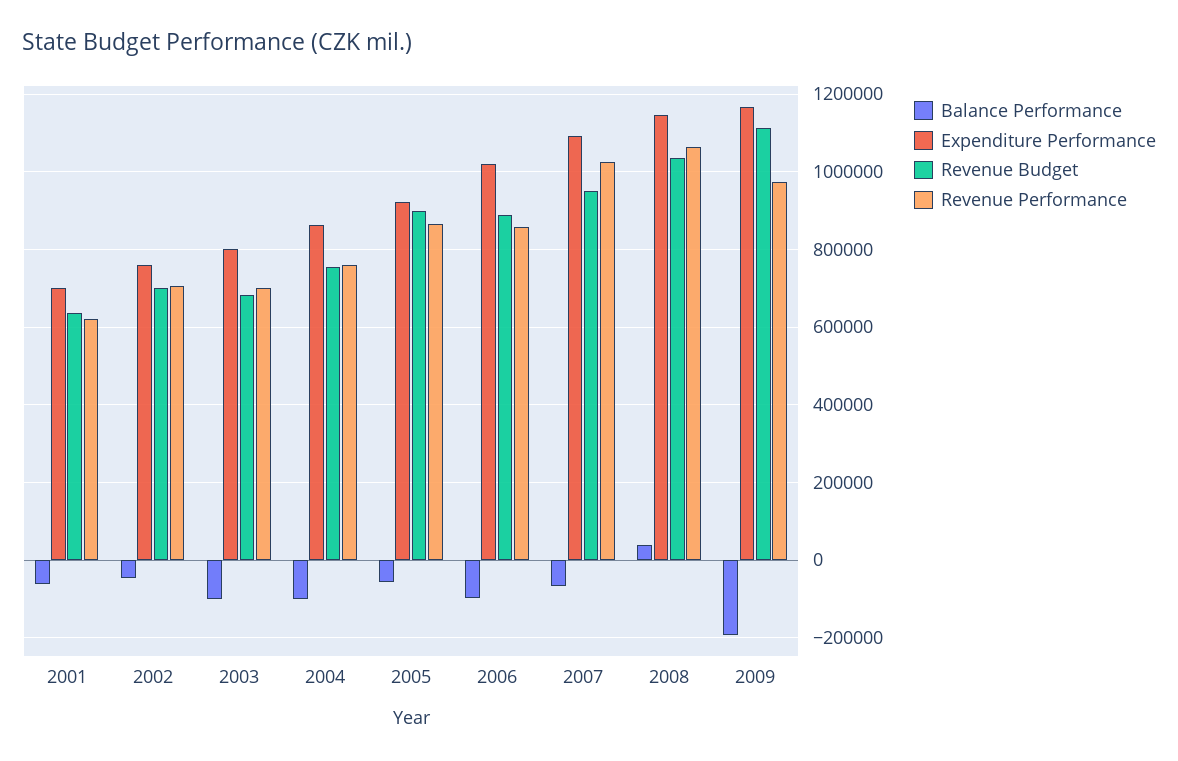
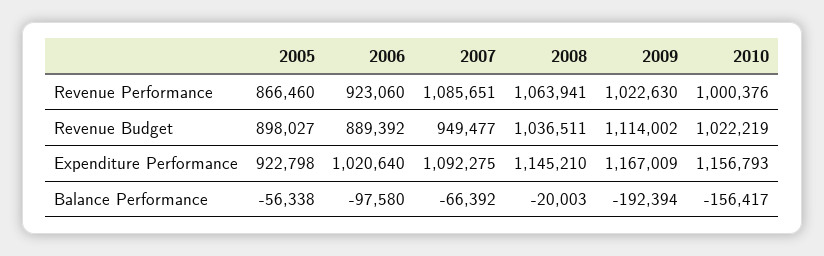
Balance Performance, 2001: -60000 -> none
Expenditure Performance, 2001: 700000 -> none
Revenue Budget, 2001: 640000 -> none
Revenue Performance, 2001: 620000 -> none
Balance Performance, 2002: -40000 -> none
Expenditure Performance, 2002: 760000 -> none
Revenue Budget, 2002: 700000 -> none
Revenue Performance, 2002: 700000 -> none
Balance Performance, 2003: -100000 -> none
Expenditure Performance, 2003: 800000 -> none
Revenue Budget, 2003: 680000 -> none
Revenue Performance, 2003: 700000 -> none
Balance Performance, 2004: -100000 -> none
Expenditure Performance, 2004: 860000 -> none
Revenue Budget, 2004: 760000 -> none
Revenue Performance, 2004: 760000 -> none
Revenue Performance, 2006: 860000 -> 923060
Revenue Performance, 2007: 1020000 -> 1085651
Balance Performance, 2008: 40000 -> -20003
Revenue Performance, 2009: 980000 -> 1022630
Revenue Performance, 2010: none -> 1000376
Revenue Budget, 2010: none -> 1022219
Expenditure Performance, 2010: none -> 1156793
Balance Performance, 2010: none -> -156417

